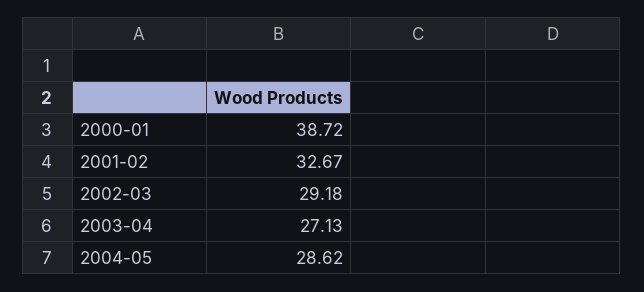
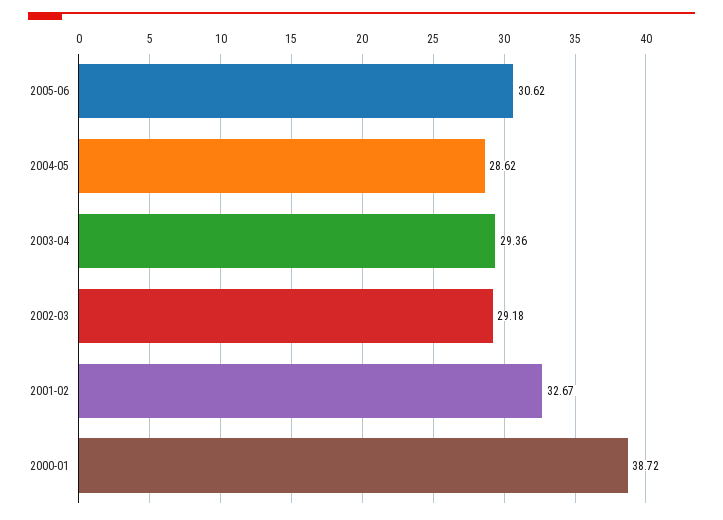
2003-04: 27.13 -> 29.36
2005-06: none -> 30.62

